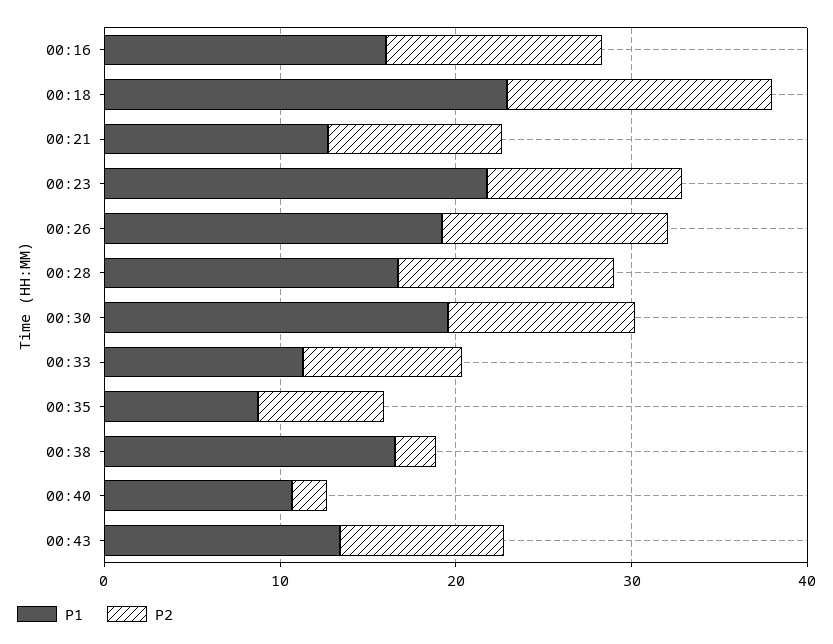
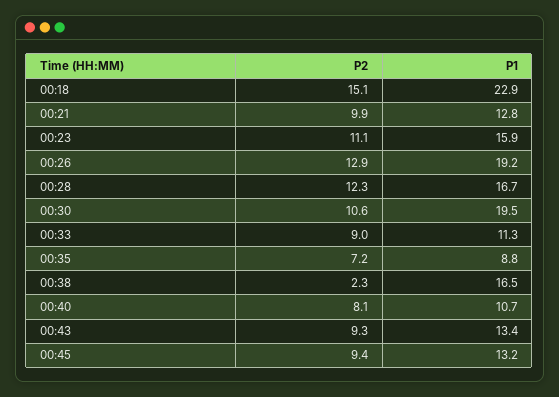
P1, 00:16: 16 -> none
P2, 00:16: 12 -> none
P1, 00:23: 22 -> 15.9
P2, 00:40: 2 -> 8.1
P2, 00:45: none -> 9.4
P1, 00:45: none -> 13.2

